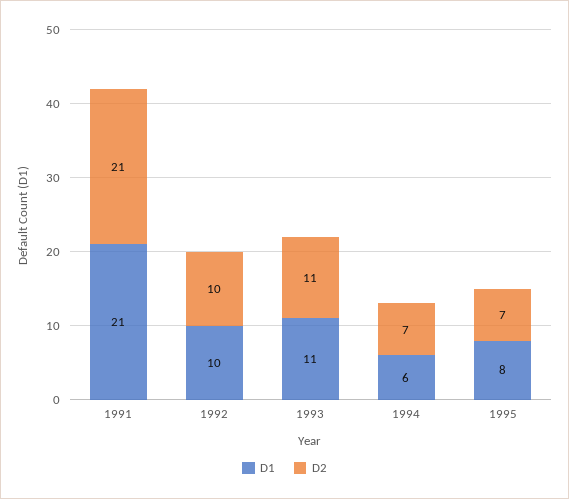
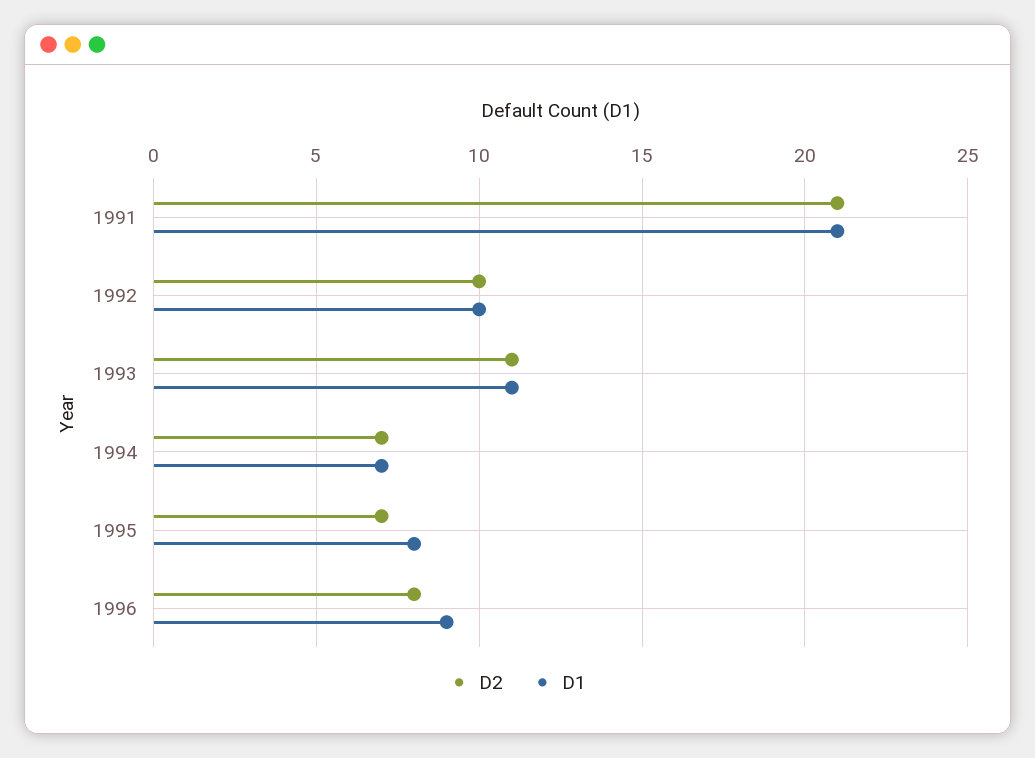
D1, 1994: 6 -> 7
D2, 1996: none -> 8
D1, 1996: none -> 9

